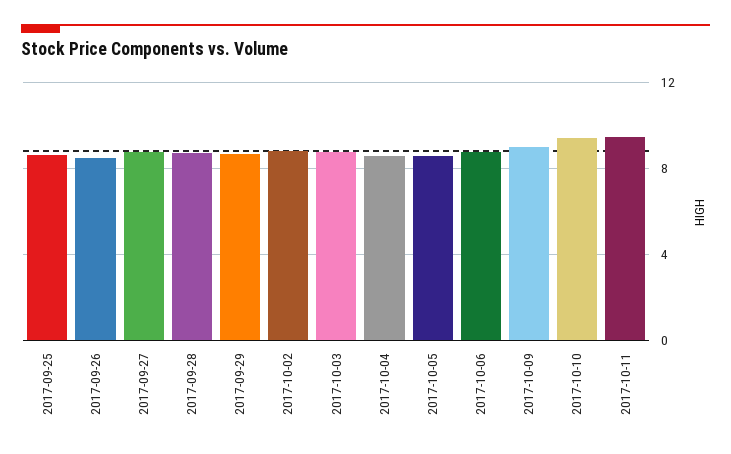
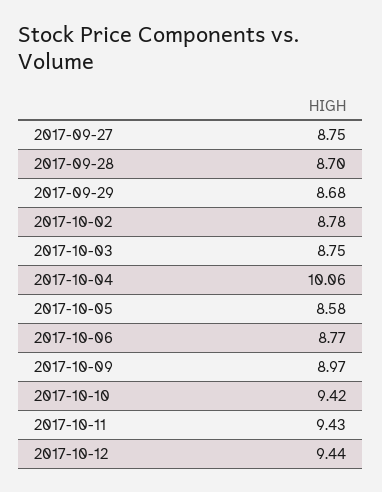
2017-09-25: 8.5 -> none
2017-09-26: 8.5 -> none
2017-10-04: 8.5 -> 10.06
2017-10-12: none -> 9.44

